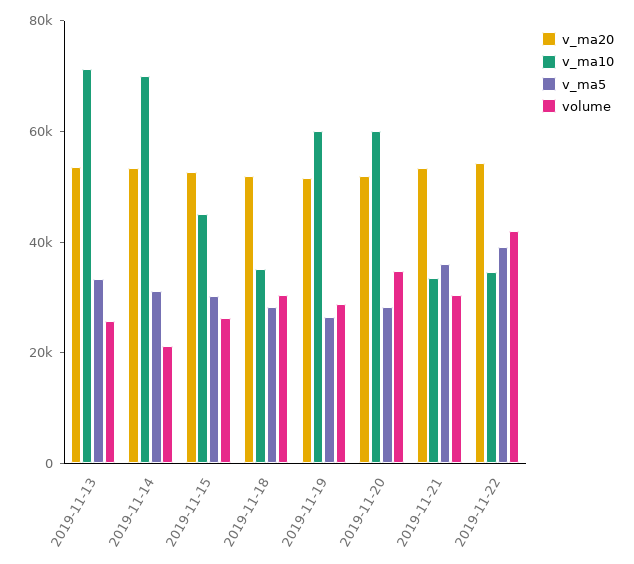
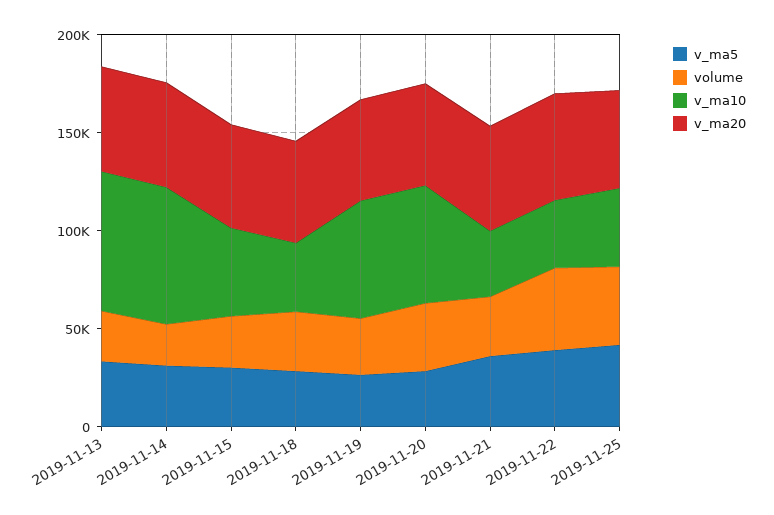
v_ma5, 2019-11-25: none -> 40000
volume, 2019-11-25: none -> 40000
v_ma10, 2019-11-25: none -> 40000
v_ma20, 2019-11-25: none -> 50000

